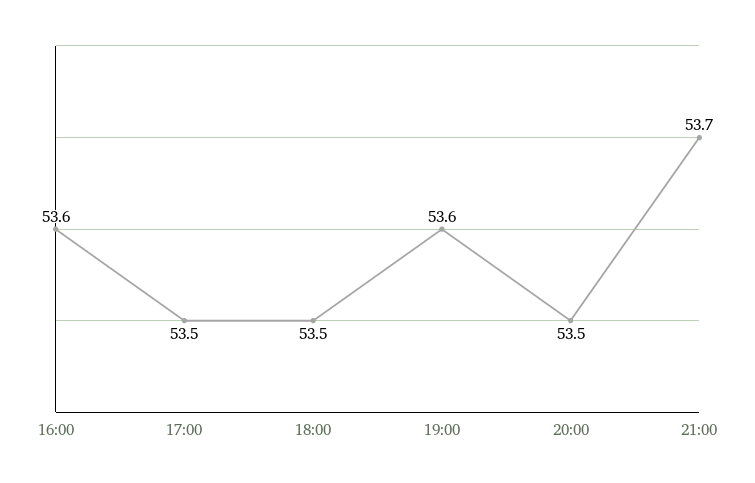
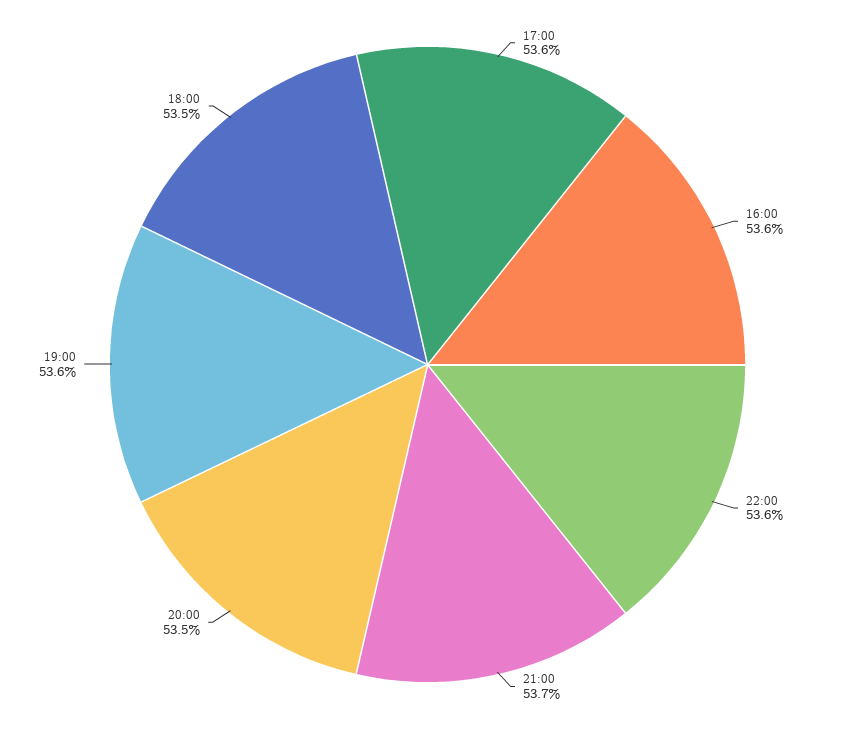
17:00: 53.5 -> 53.6
22:00: none -> 53.6

